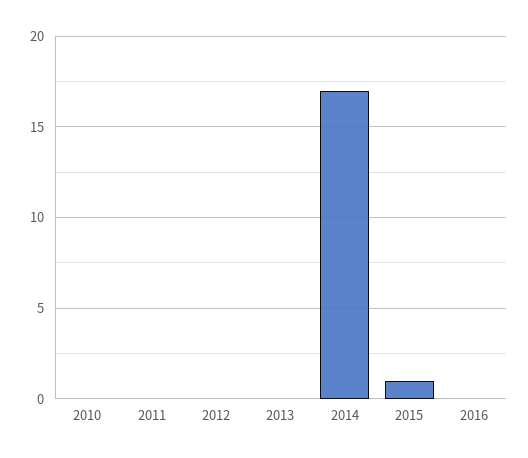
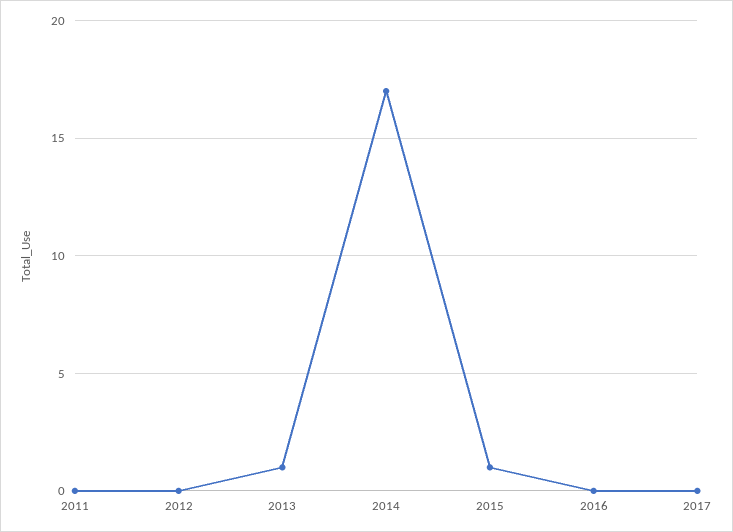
2010: 0 -> none
2013: 0 -> 1
2017: none -> 0

